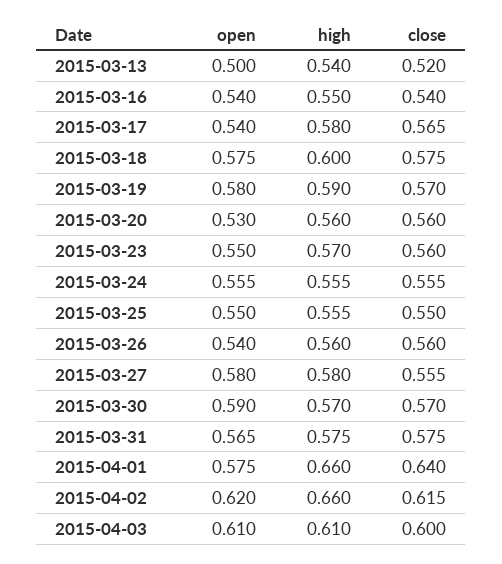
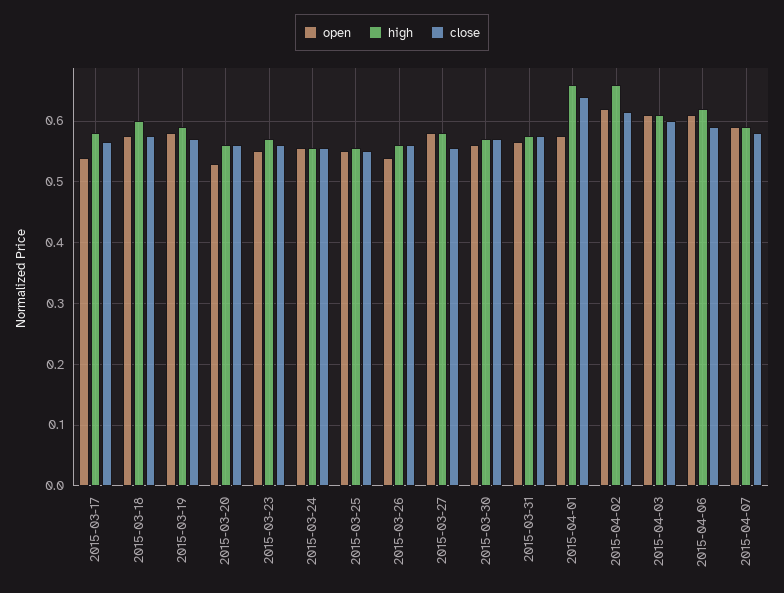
open, 2015-03-13: 0.5 -> none
high, 2015-03-13: 0.54 -> none
close, 2015-03-13: 0.52 -> none
open, 2015-03-16: 0.54 -> none
high, 2015-03-16: 0.55 -> none
close, 2015-03-16: 0.54 -> none
open, 2015-03-30: 0.59 -> 0.56
open, 2015-04-06: none -> 0.61
high, 2015-04-06: none -> 0.62
close, 2015-04-06: none -> 0.59
open, 2015-04-07: none -> 0.59
high, 2015-04-07: none -> 0.59
close, 2015-04-07: none -> 0.58

